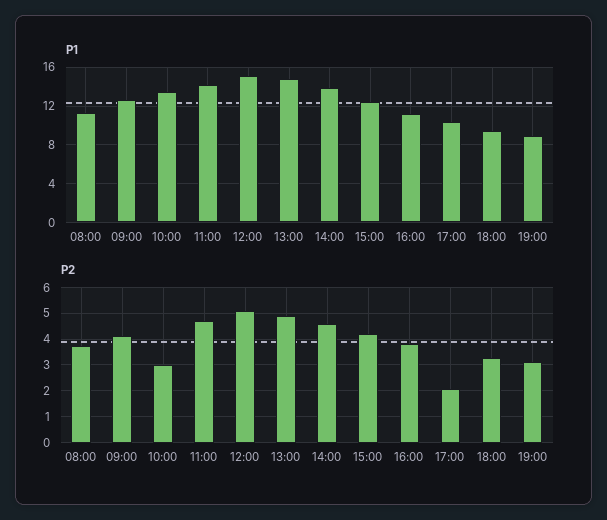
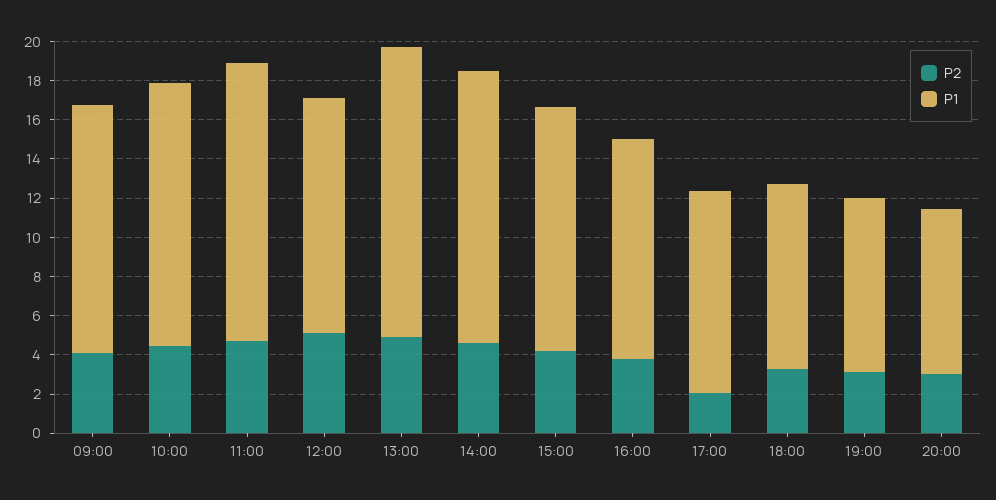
P1, 08:00: 11 -> none
P1, 12:00: 15 -> 12
P2, 08:00: 3.75 -> none
P2, 10:00: 3 -> 4.5
P2, 20:00: none -> 3
P1, 20:00: none -> 8.5

